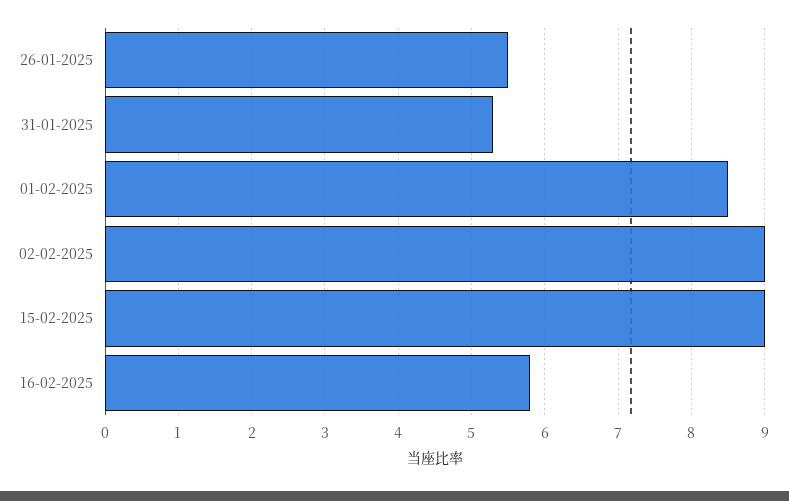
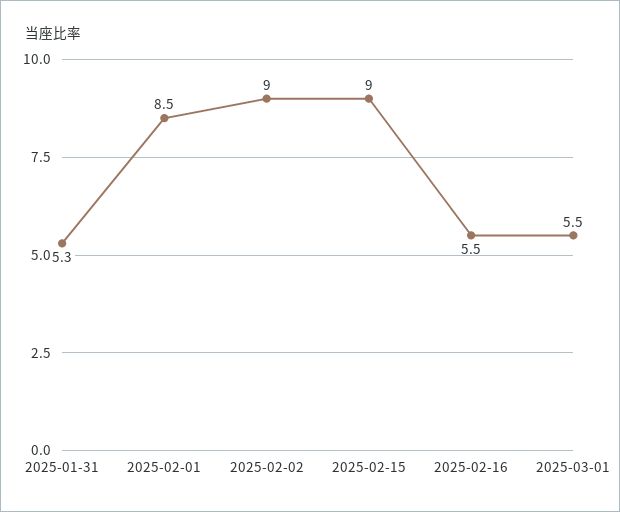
26-01-2025: 5.5 -> none
16-02-2025: 5.8 -> 5.5
2025-03-01: none -> 5.5

